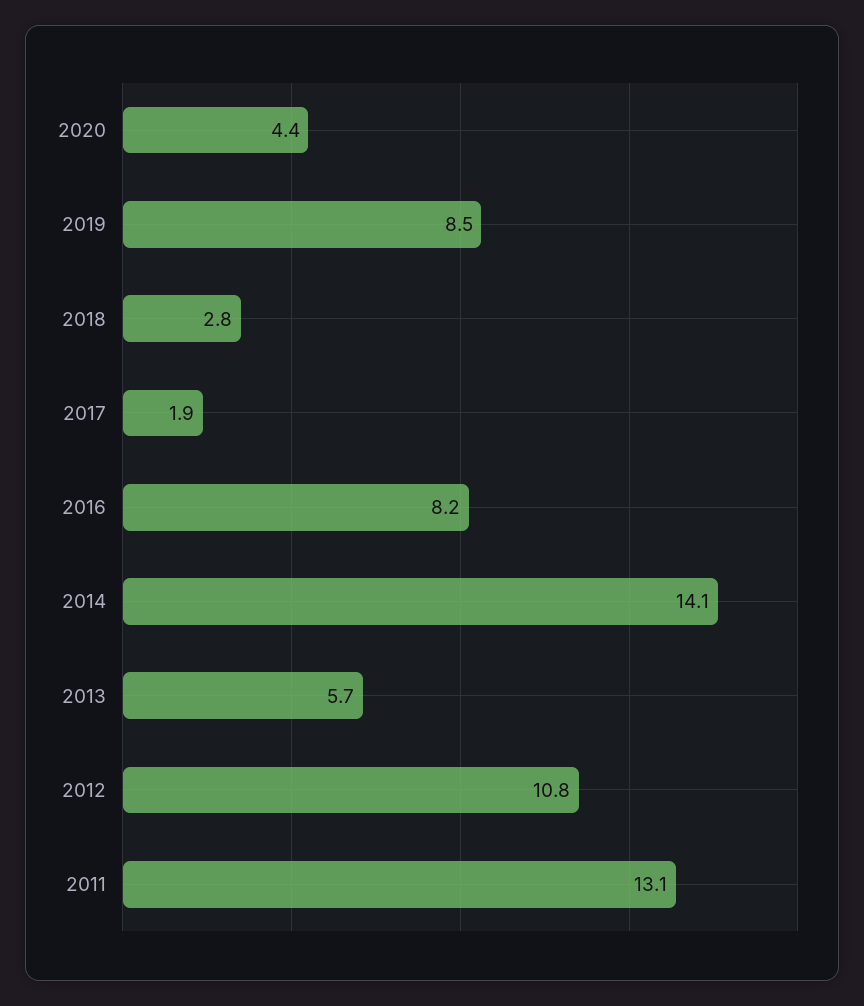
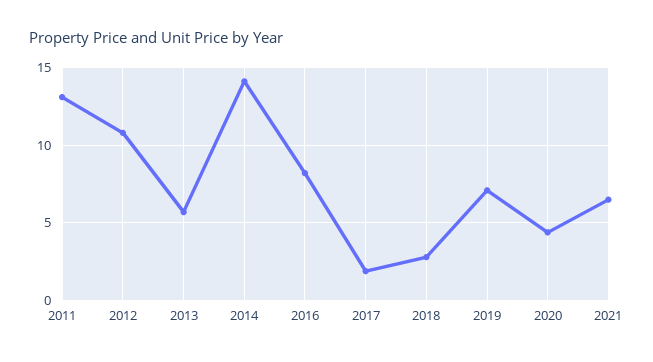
2019: 8.5 -> 7
2021: none -> 6.5

